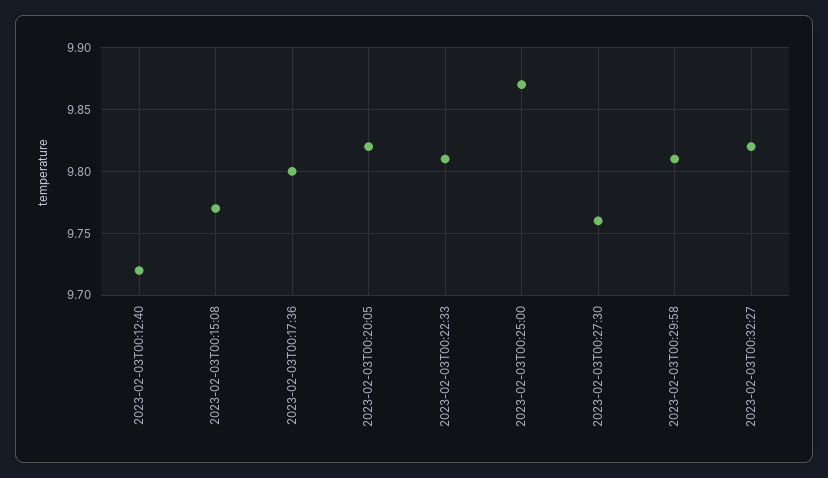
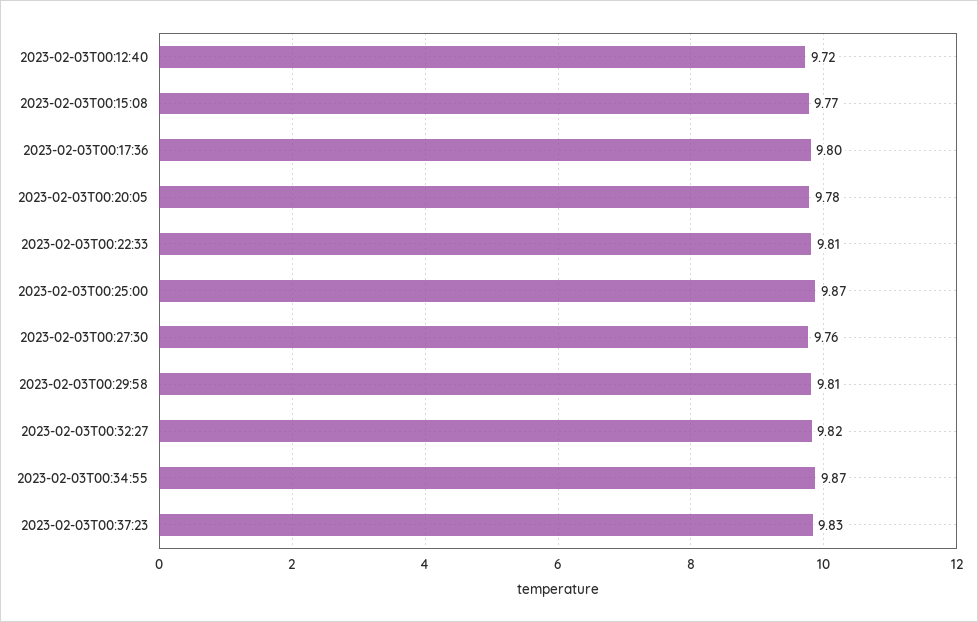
2023-02-03T00:20:05: 9.82 -> 9.78
2023-02-03T00:34:55: none -> 9.87
2023-02-03T00:37:23: none -> 9.83

